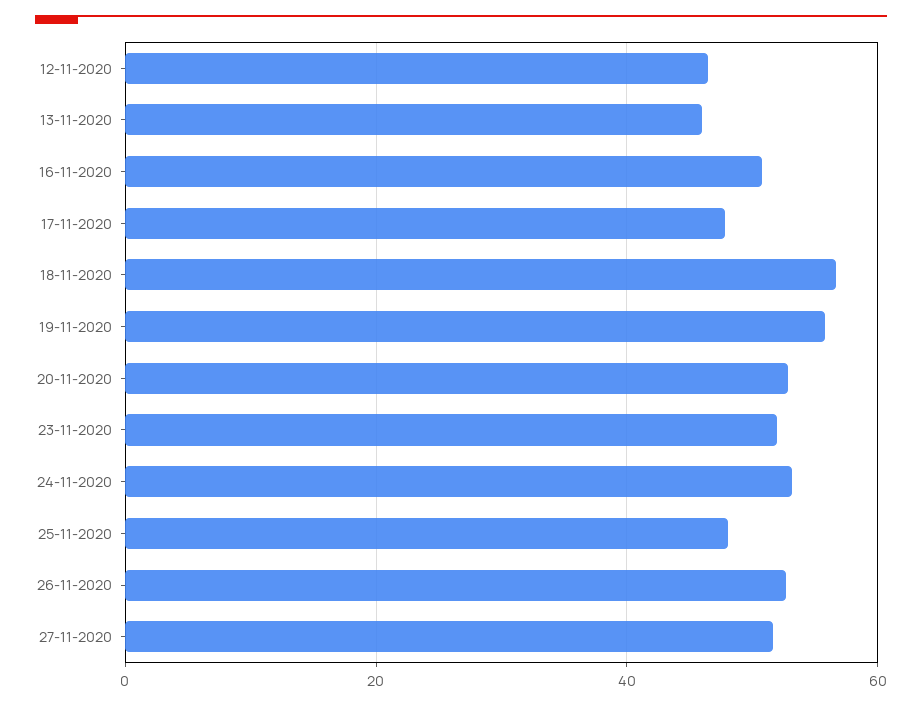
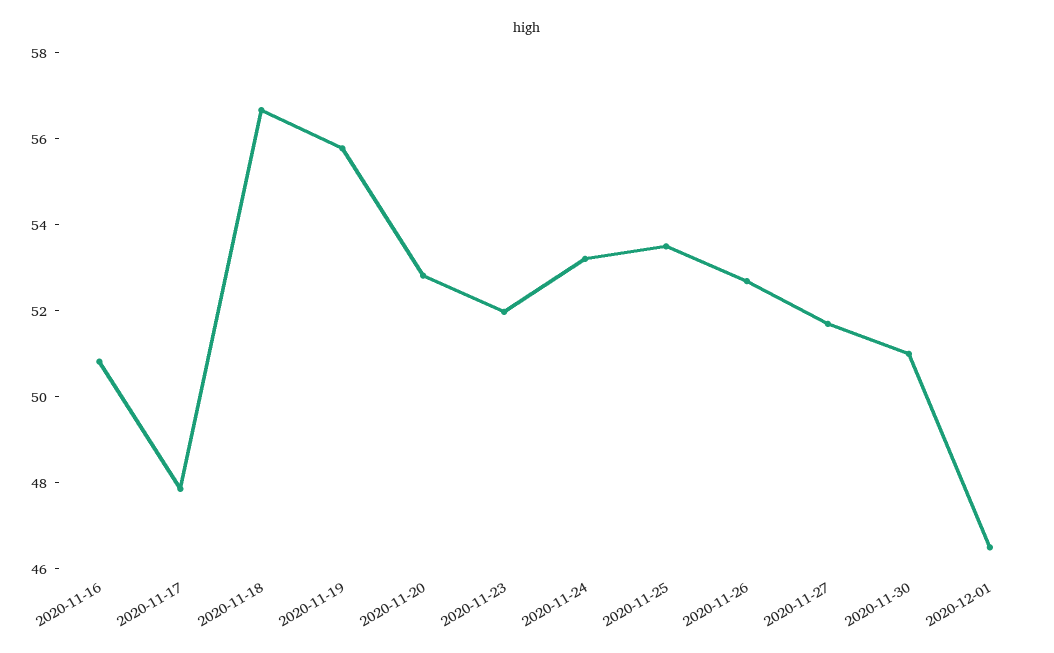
12-11-2020: 46 -> none
13-11-2020: 46 -> none
25-11-2020: 48 -> 53.5
2020-11-30: none -> 51
2020-12-01: none -> 46.5

